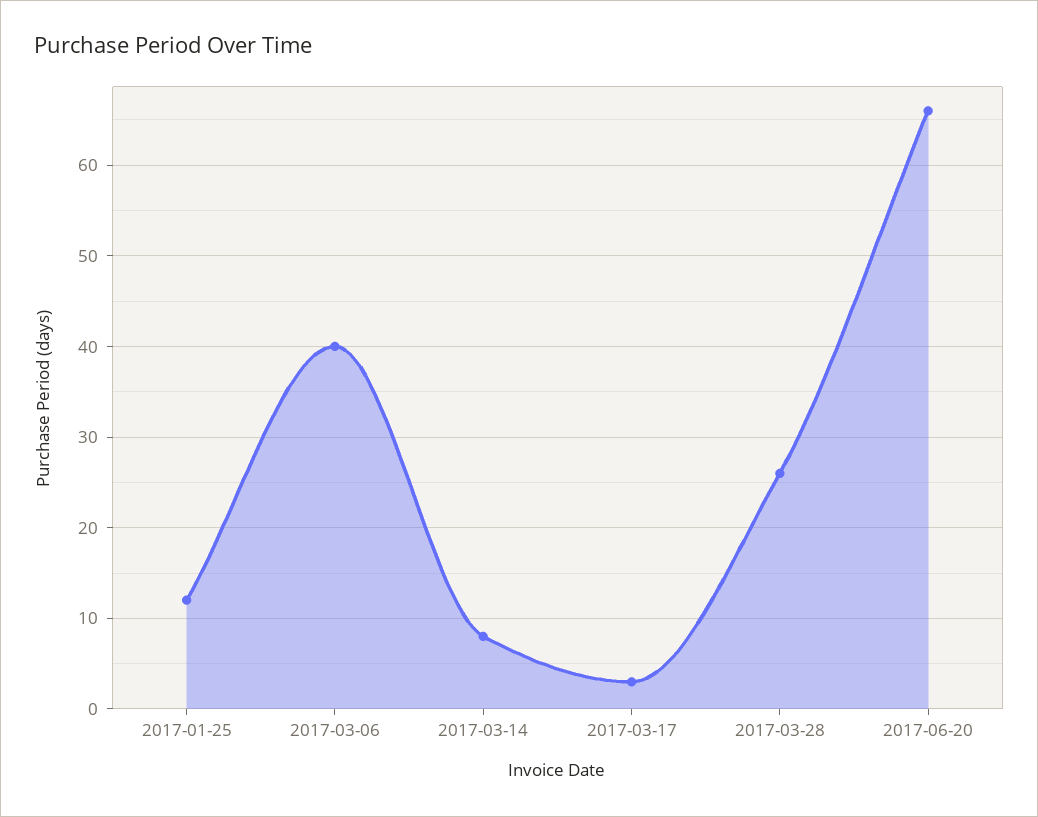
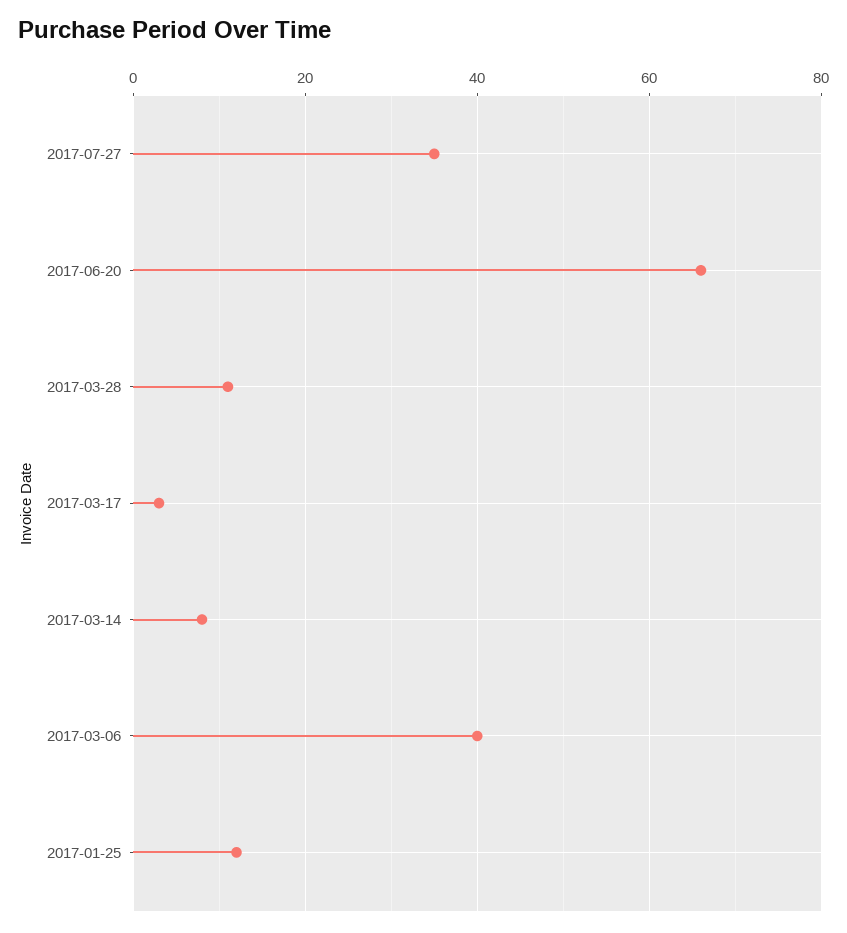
2017-03-28: 26 -> 10
2017-07-27: none -> 35

